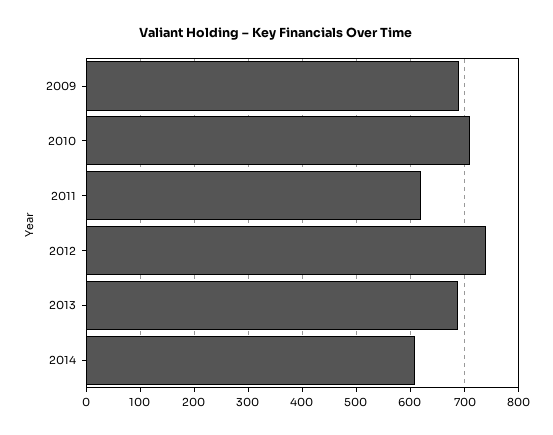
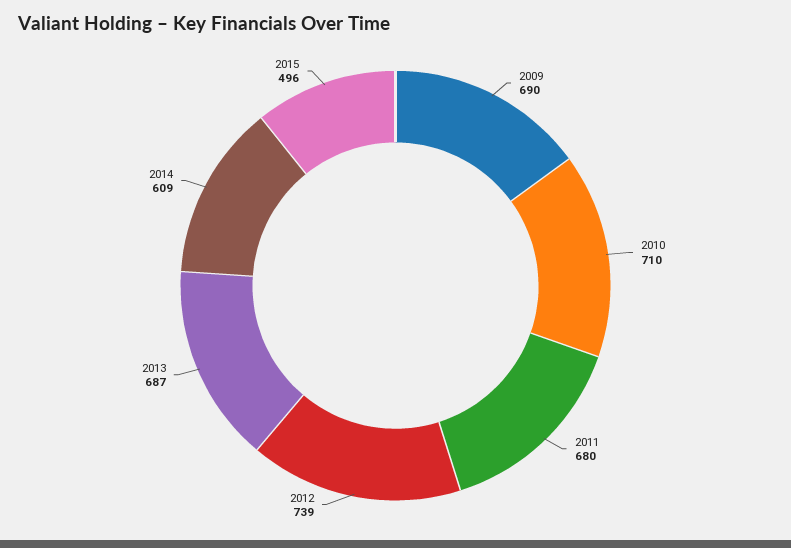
2011: 620 -> 680
2015: none -> 496

